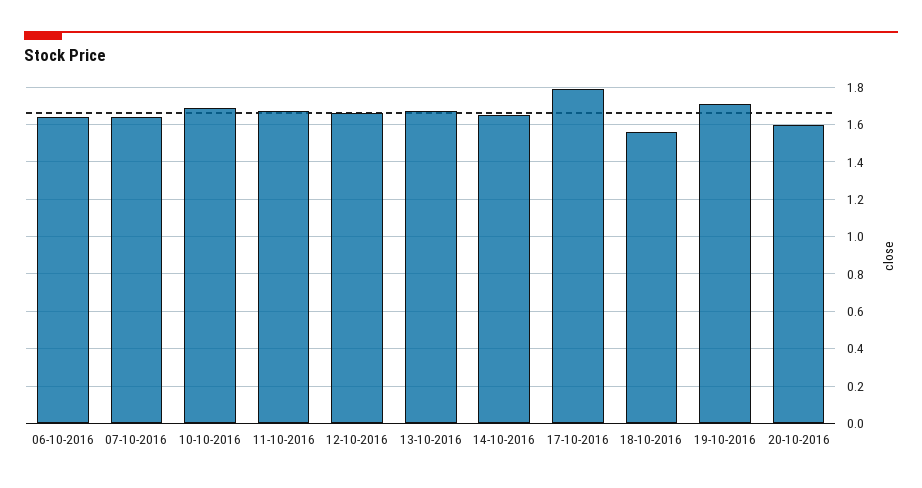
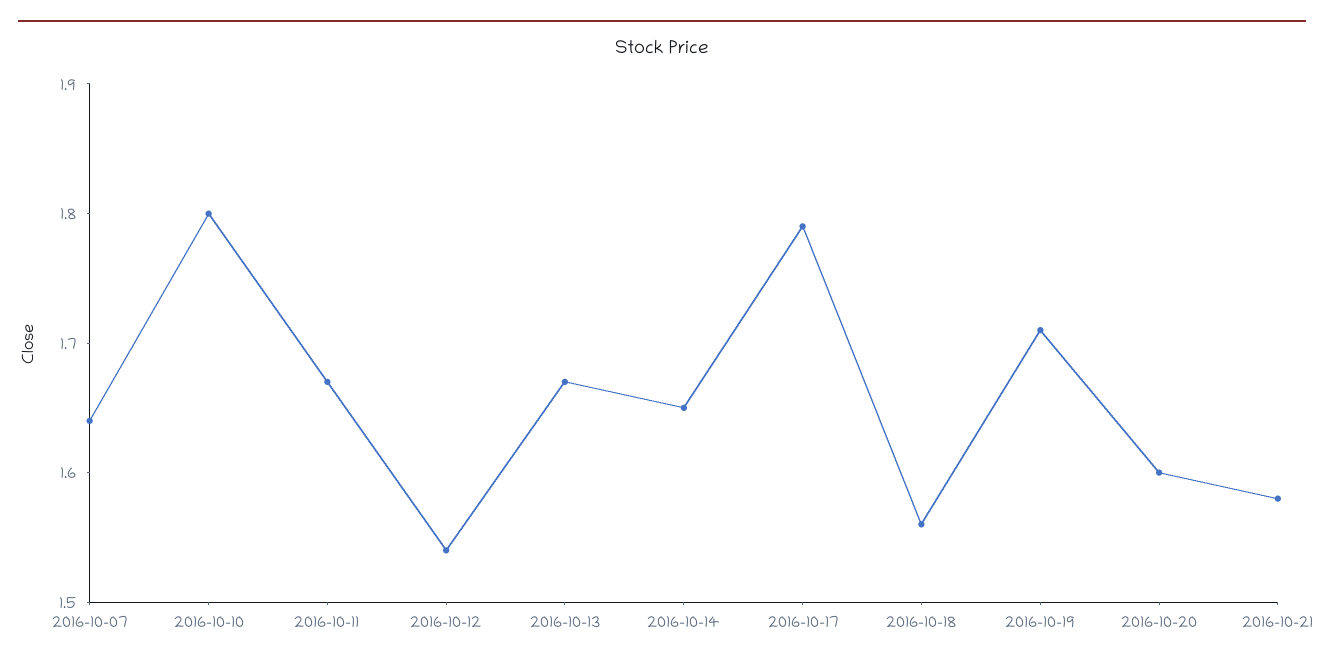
06-10-2016: 1.65 -> none
10-10-2016: 1.7 -> 1.8
12-10-2016: 1.65 -> 1.54
2016-10-21: none -> 1.58

